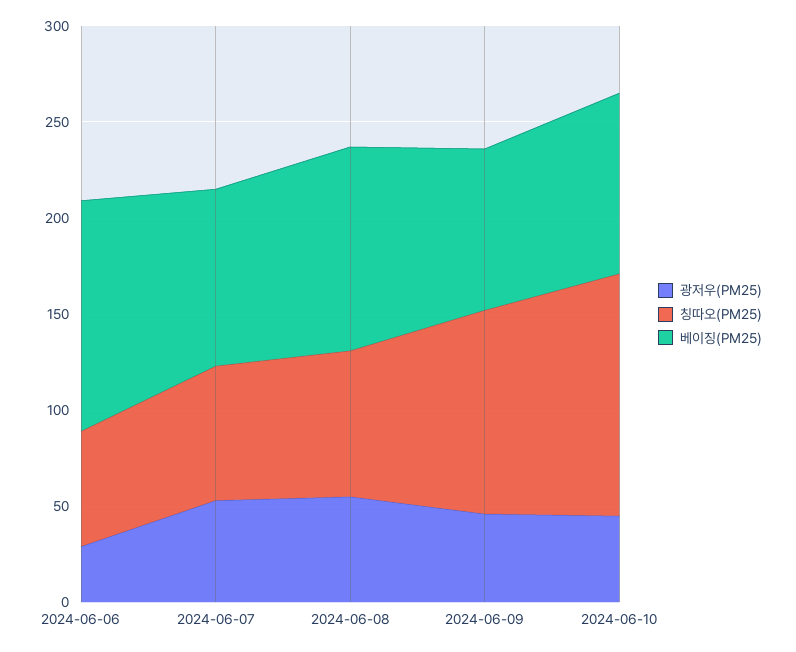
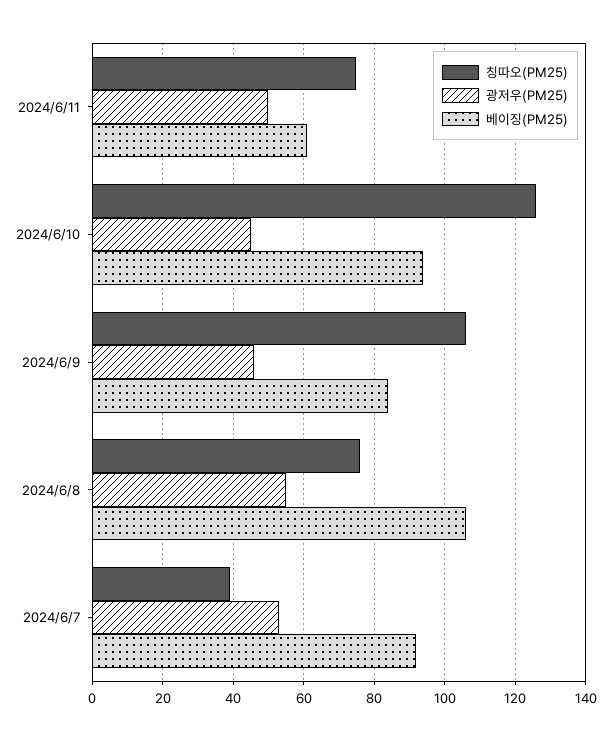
광저우(PM25), 2024-06-06: 30 -> none
칭따오(PM25), 2024-06-06: 60 -> none
베이징(PM25), 2024-06-06: 120 -> none
칭따오(PM25), 2024-06-07: 70 -> 40
칭따오(PM25), 2024/6/11: none -> 75
광저우(PM25), 2024/6/11: none -> 50
베이징(PM25), 2024/6/11: none -> 60

